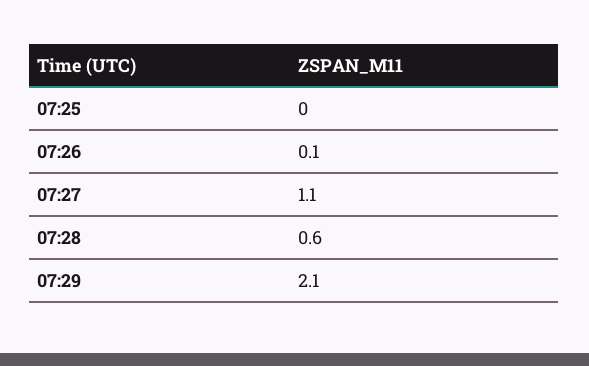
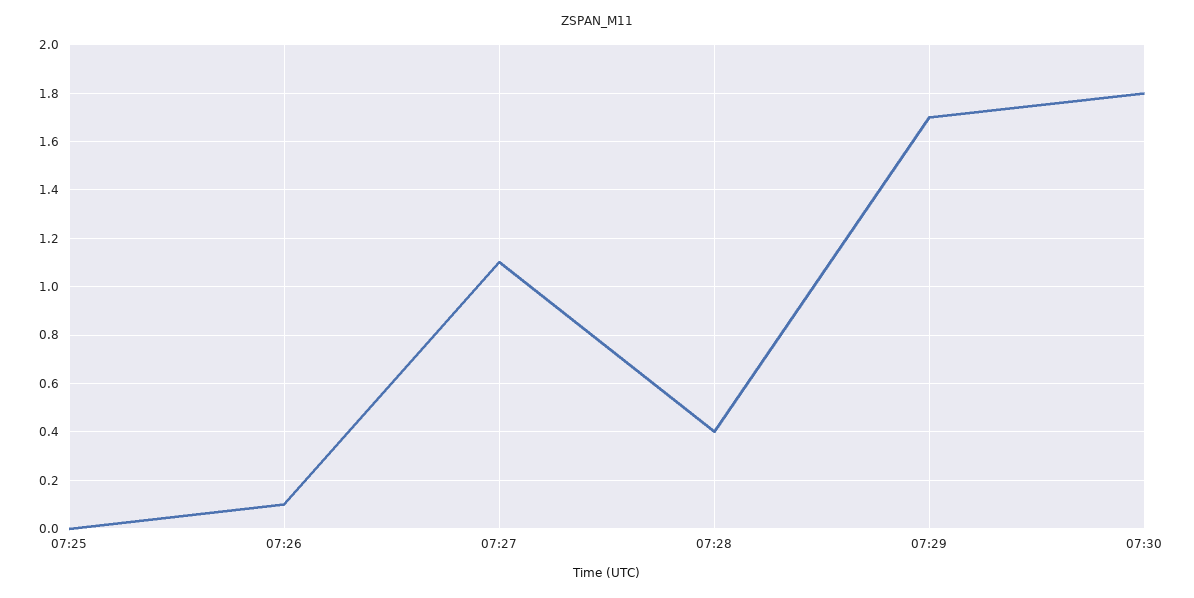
07:28: 0.6 -> 0.4
07:29: 2.1 -> 1.7
07:30: none -> 1.8

